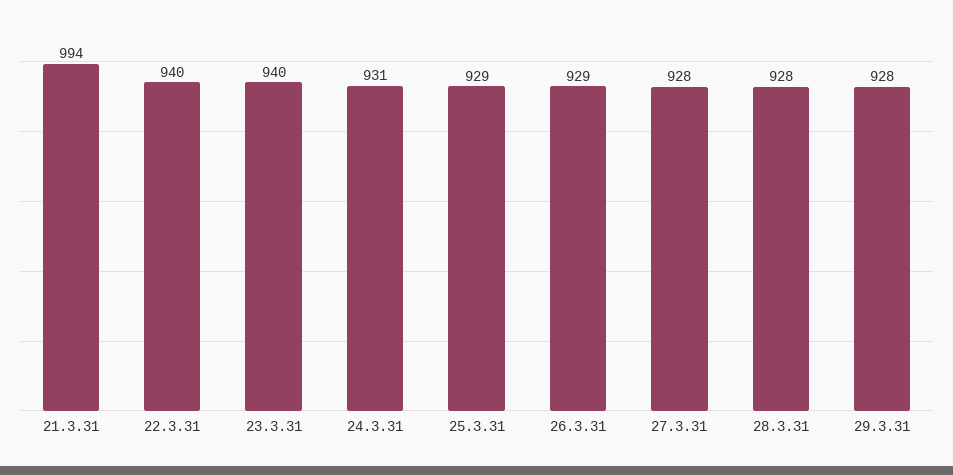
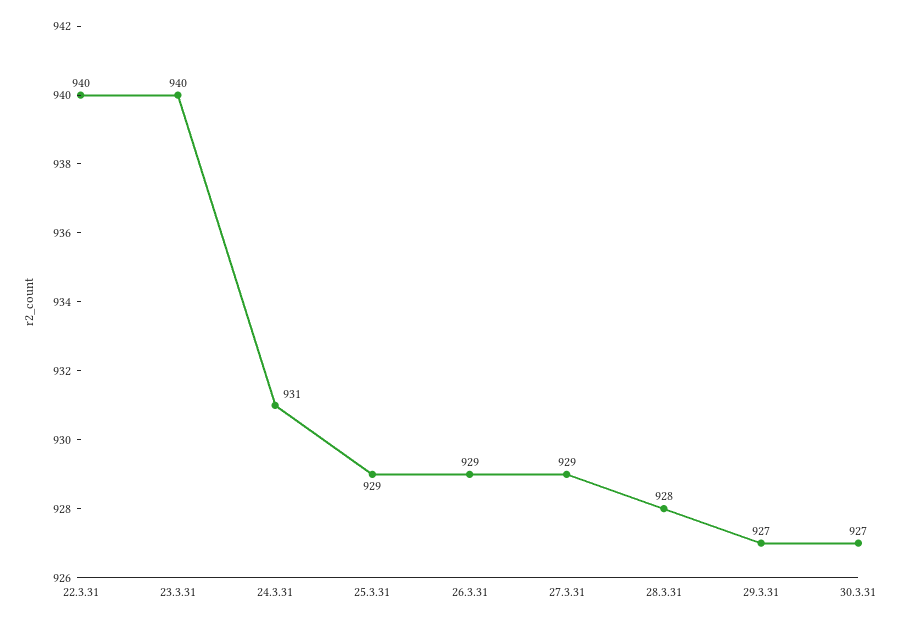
21.3.31: 994 -> none
27.3.31: 928 -> 929
29.3.31: 928 -> 927
30.3.31: none -> 927

